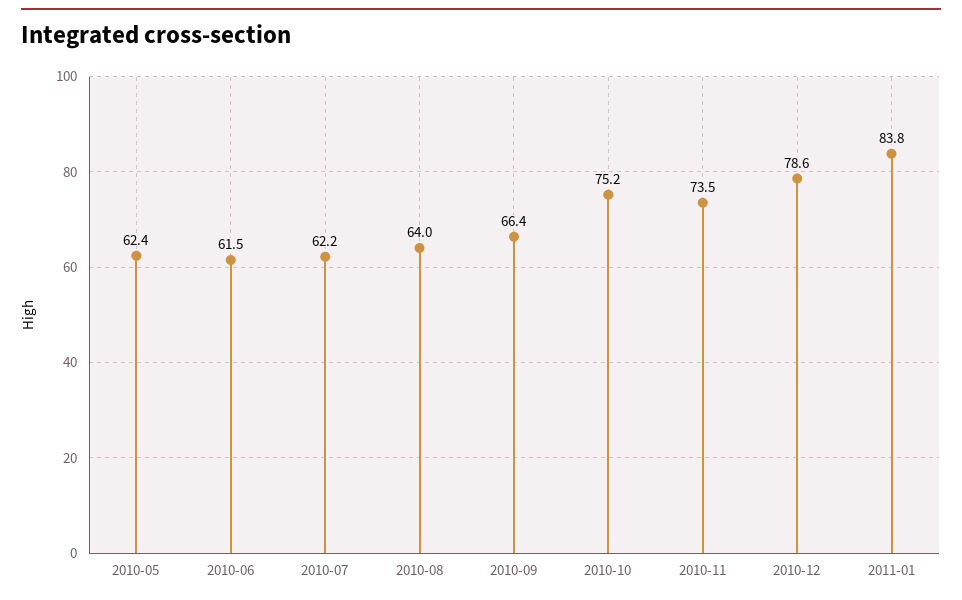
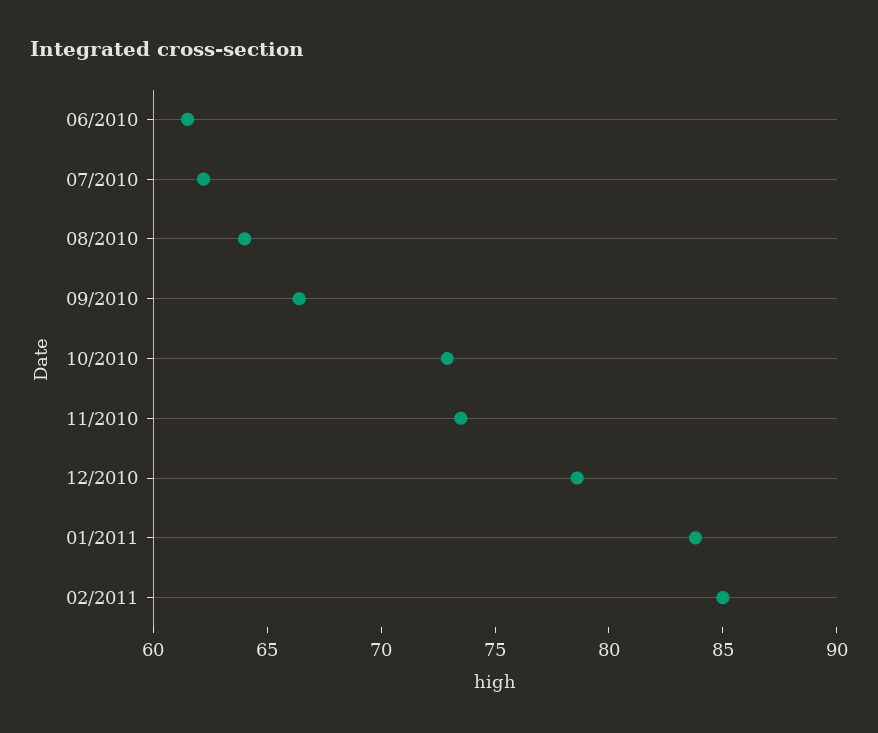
2010-05: 62.4 -> none
2010-10: 75.2 -> 73
02/2011: none -> 85

